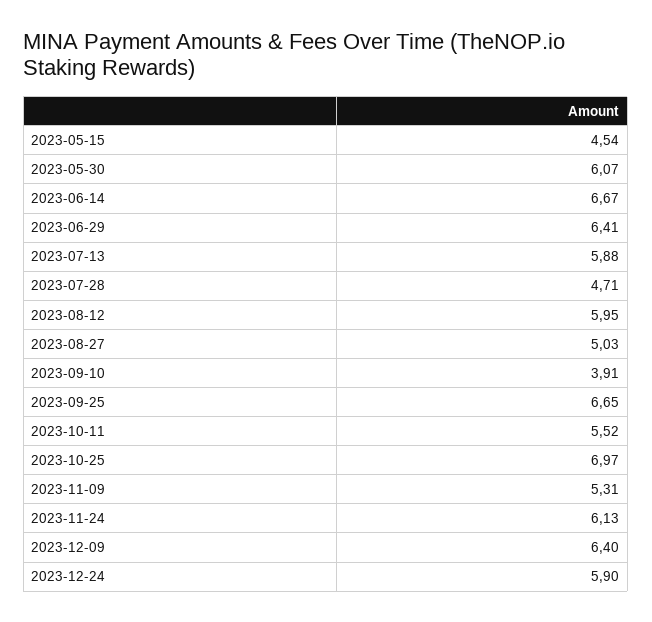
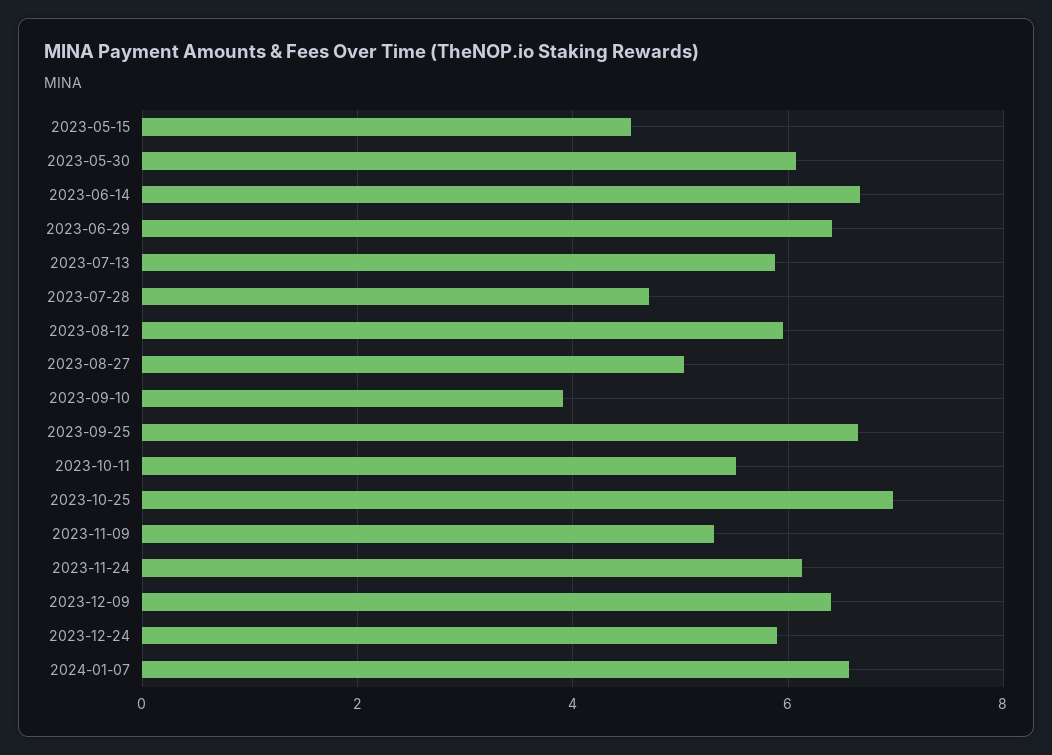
2024-01-07: none -> 6.6

